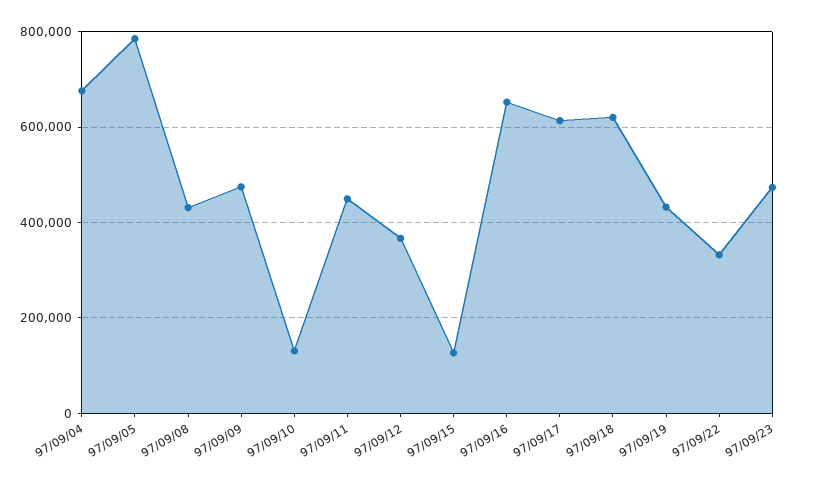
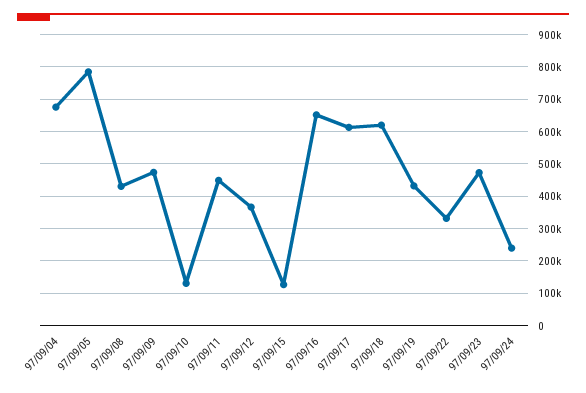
97/09/24: none -> 240000

